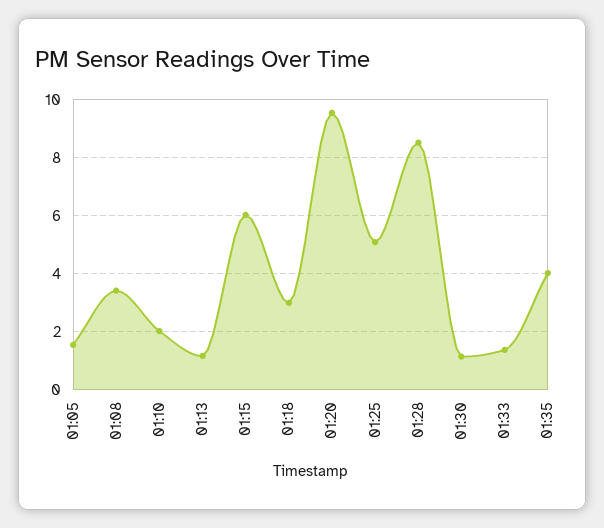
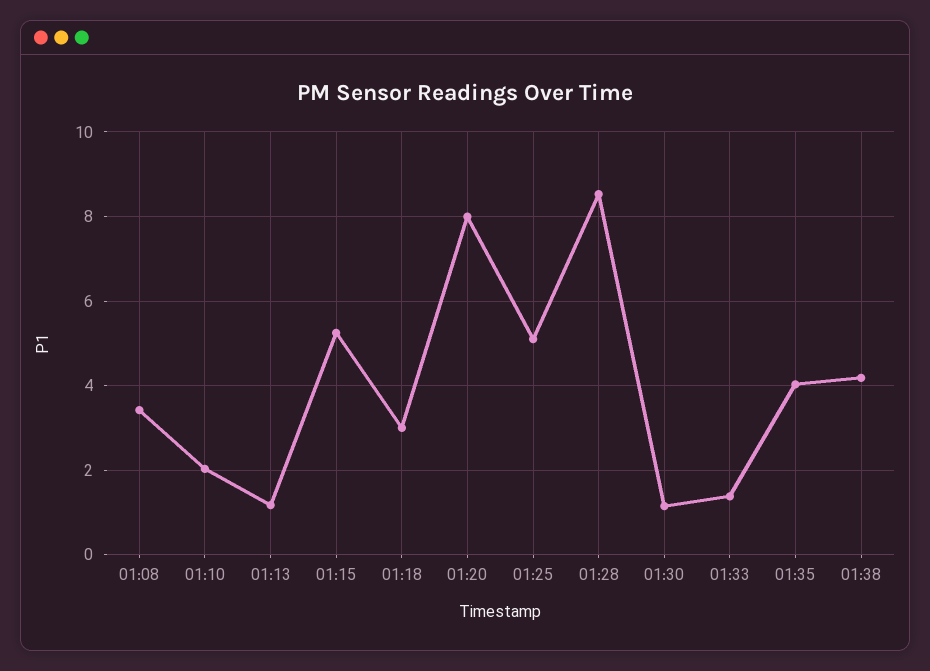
01:05: 1.5 -> none
01:15: 6 -> 5.2
01:20: 9.5 -> 8
01:38: none -> 4.2

